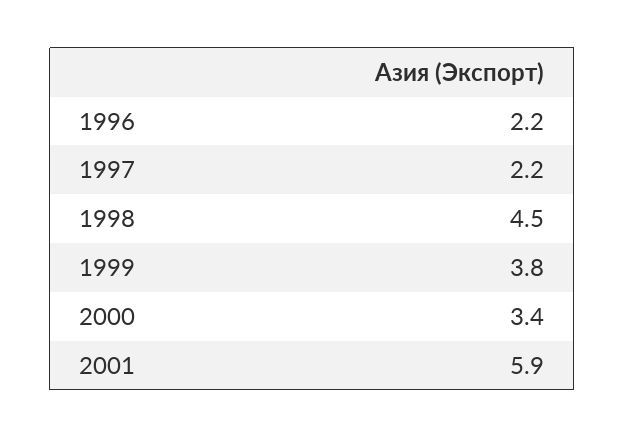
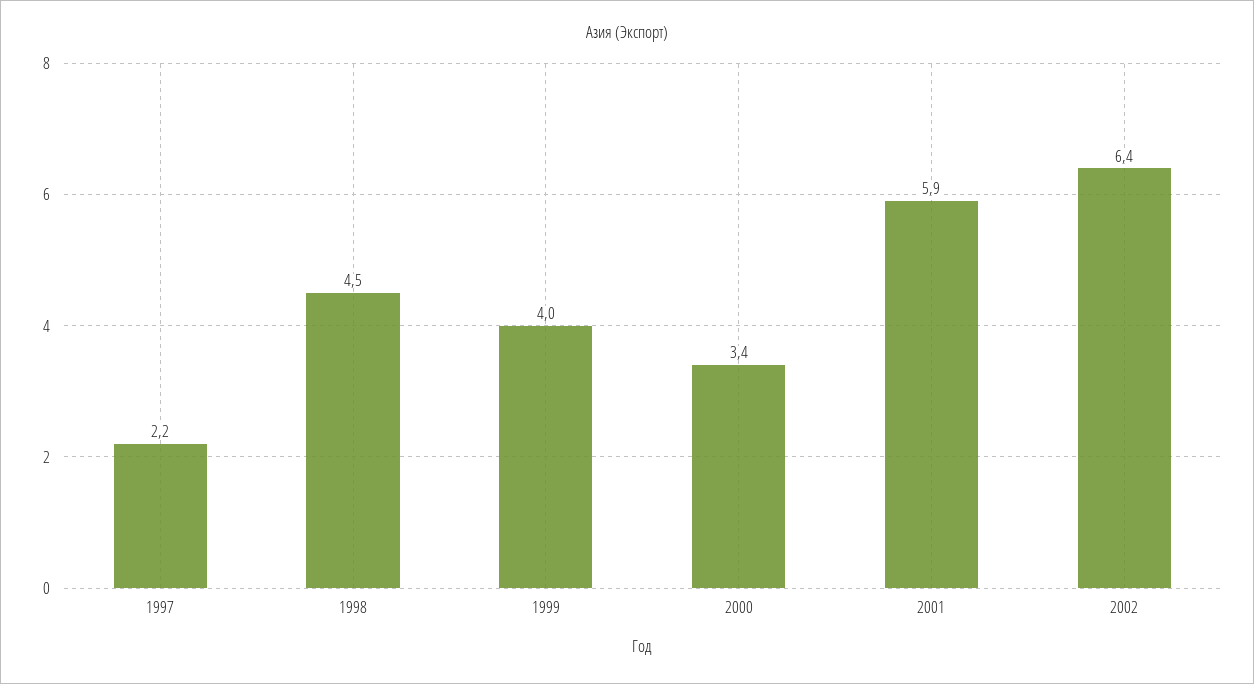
1996: 2.2 -> none
1999: 3.8 -> 4
2002: none -> 6.4

